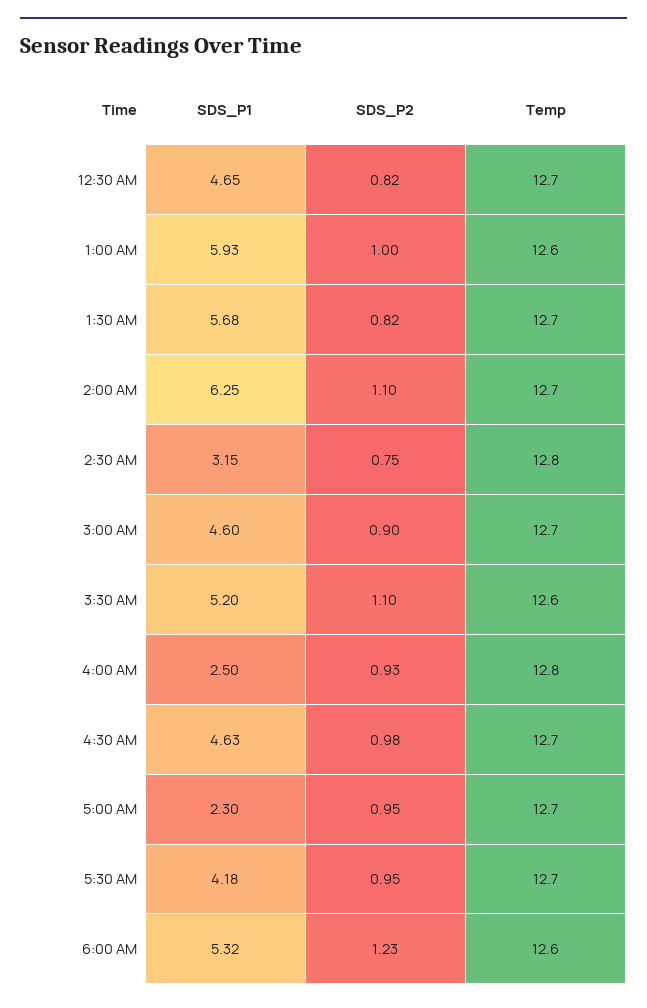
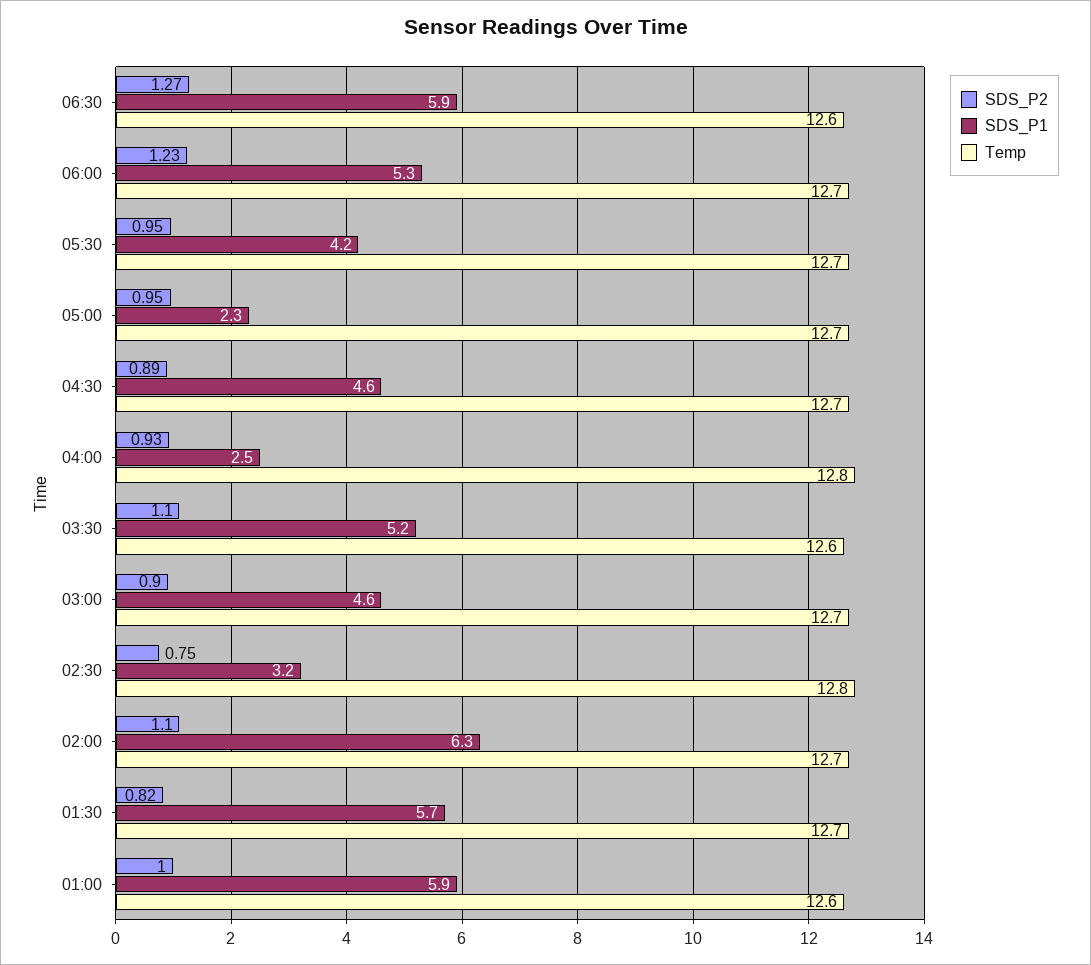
SDS_P1, 12:30 AM: 4.65 -> none
SDS_P2, 12:30 AM: 0.82 -> none
Temp, 12:30 AM: 12.7 -> none
SDS_P2, 4:30 AM: 0.98 -> 0.89
Temp, 6:00 AM: 12.6 -> 12.7
SDS_P2, 06:30: none -> 1.27
SDS_P1, 06:30: none -> 5.9
Temp, 06:30: none -> 12.6

